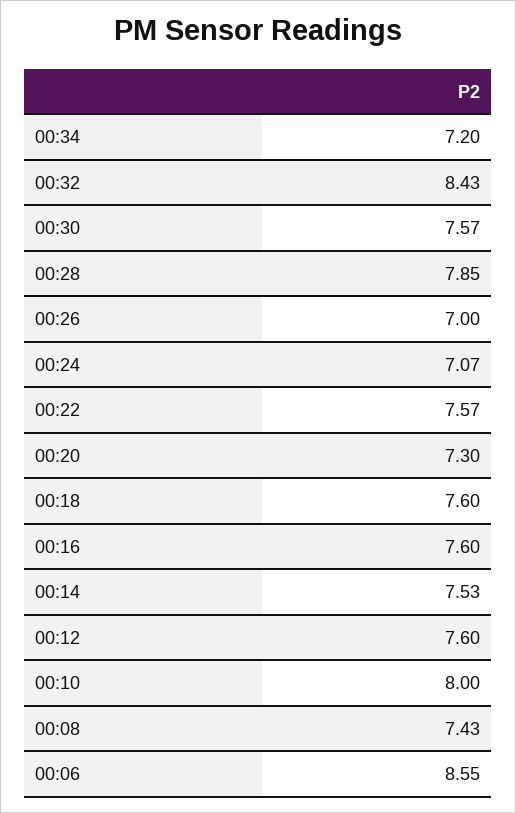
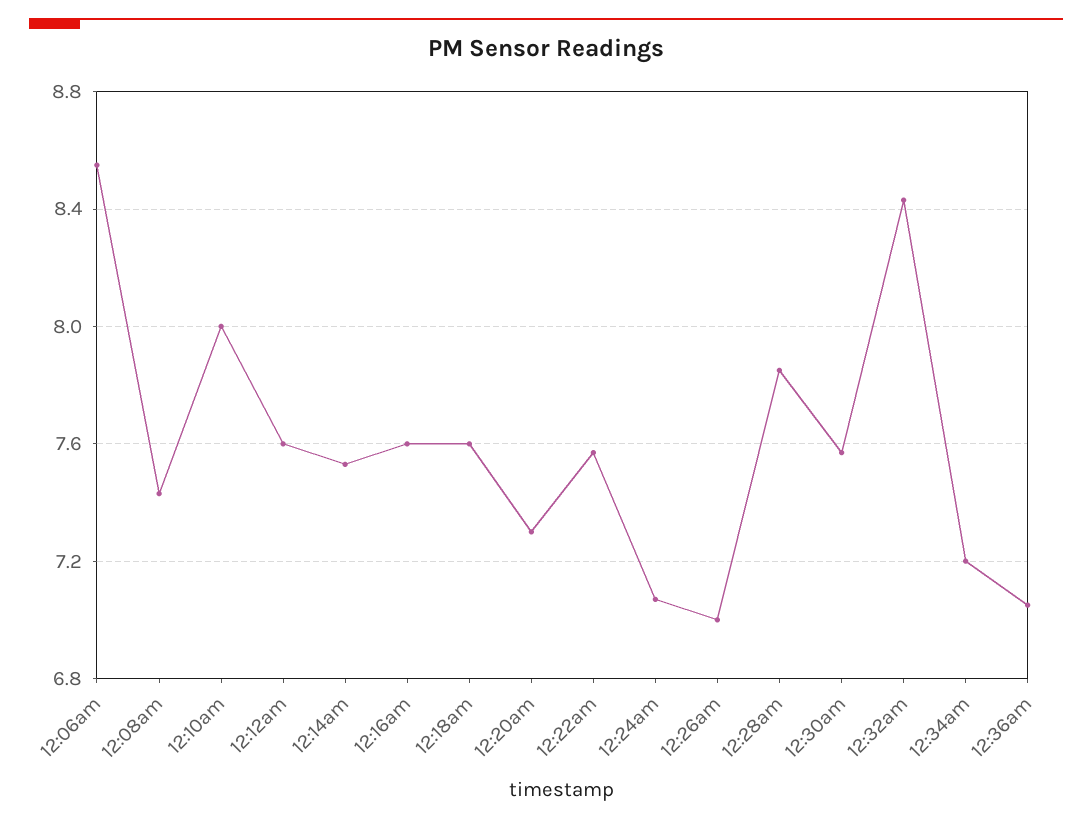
12:36am: none -> 7.05

